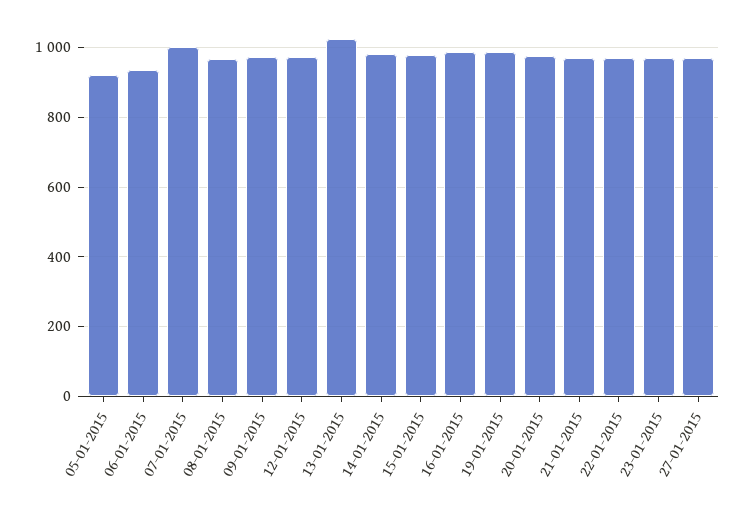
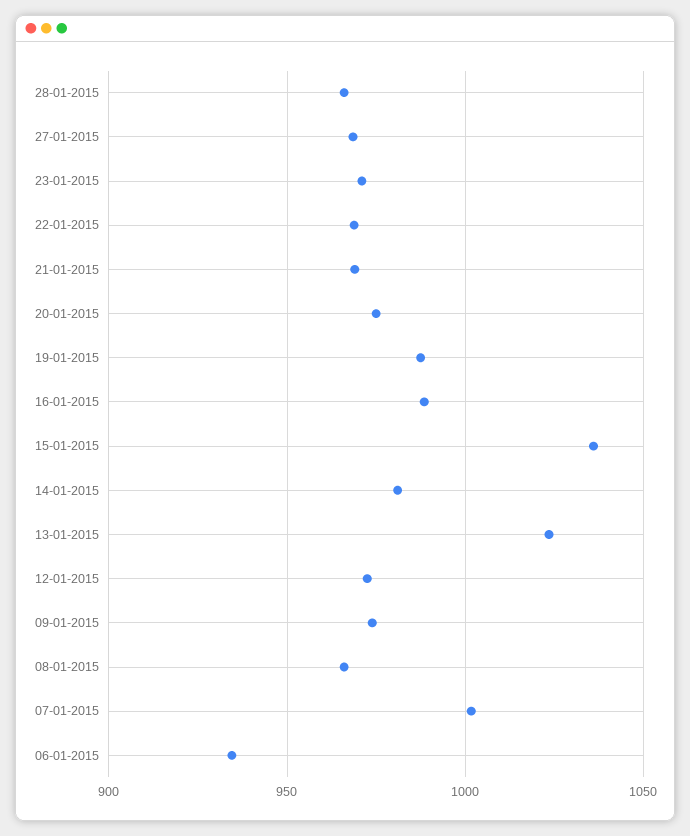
05-01-2015: 920 -> none
15-01-2015: 980 -> 1035
28-01-2015: none -> 965

